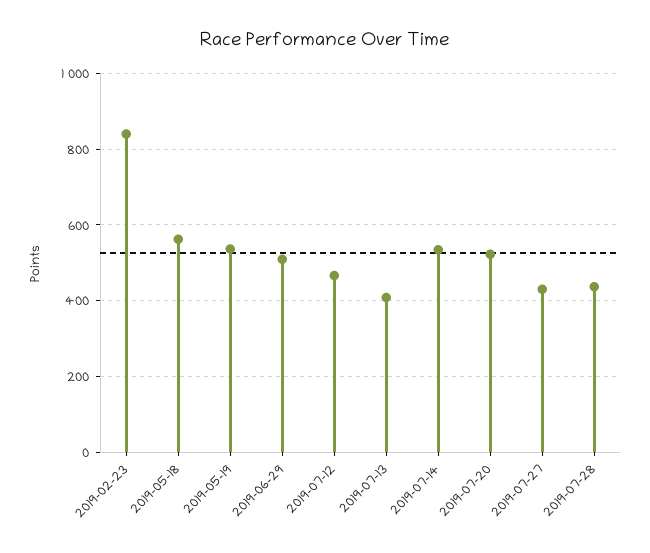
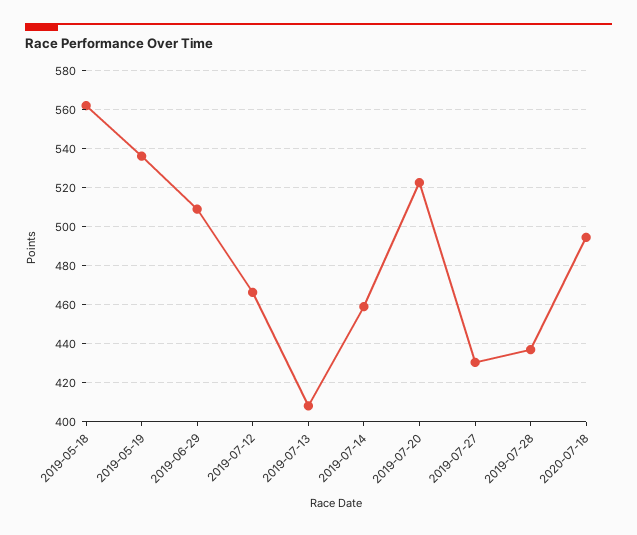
2019-02-23: 840 -> none
2019-07-14: 540 -> 460
2020-07-18: none -> 495

